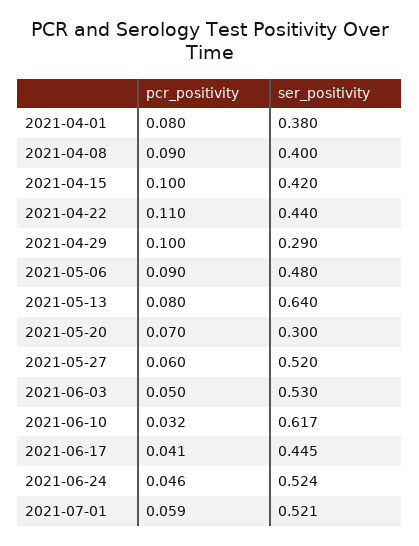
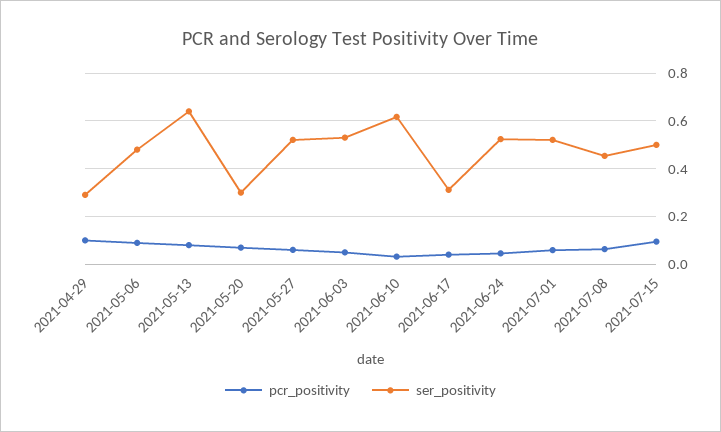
pcr_positivity, 2021-04-01: 0.08 -> none
ser_positivity, 2021-04-01: 0.38 -> none
pcr_positivity, 2021-04-08: 0.09 -> none
ser_positivity, 2021-04-08: 0.4 -> none
pcr_positivity, 2021-04-15: 0.1 -> none
ser_positivity, 2021-04-15: 0.42 -> none
pcr_positivity, 2021-04-22: 0.11 -> none
ser_positivity, 2021-04-22: 0.44 -> none
ser_positivity, 2021-06-17: 0.445 -> 0.3
pcr_positivity, 2021-07-08: none -> 0.05
ser_positivity, 2021-07-08: none -> 0.45
pcr_positivity, 2021-07-15: none -> 0.1
ser_positivity, 2021-07-15: none -> 0.5

